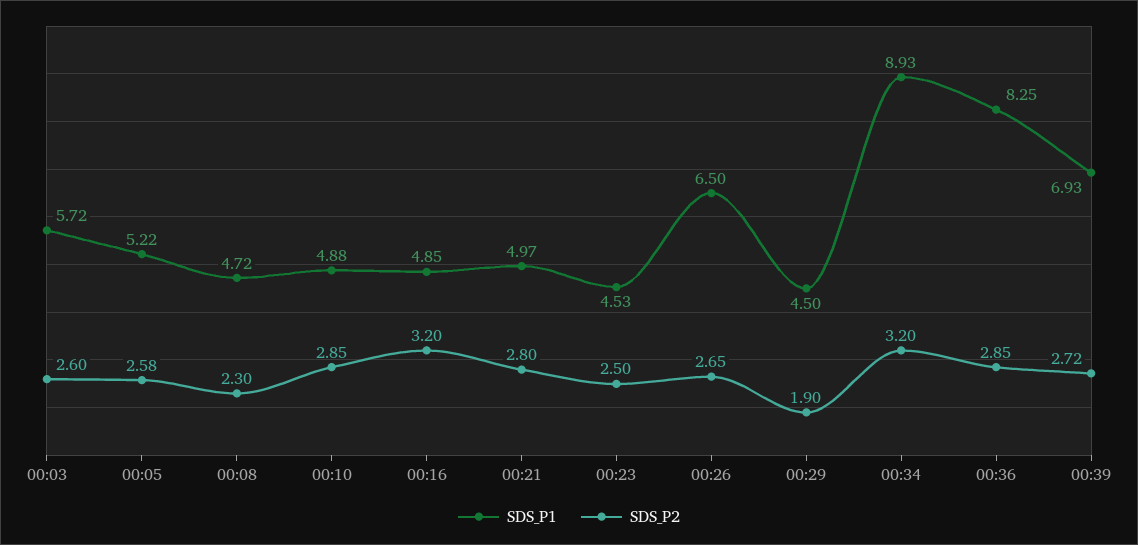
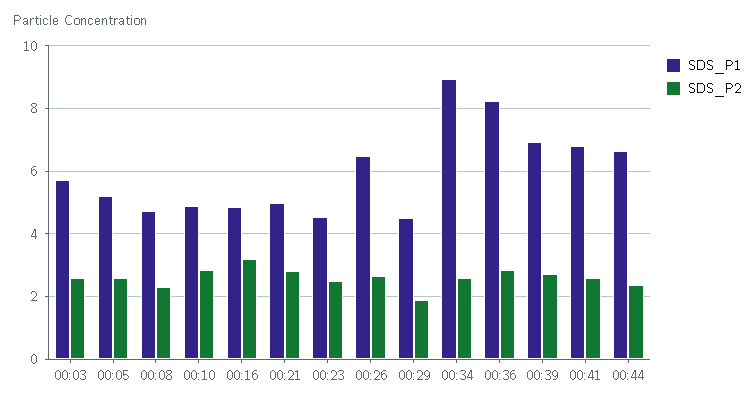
SDS_P2, 00:34: 3.2 -> 2.6
SDS_P1, 00:41: none -> 6.8
SDS_P2, 00:41: none -> 2.6
SDS_P1, 00:44: none -> 6.6
SDS_P2, 00:44: none -> 2.4

